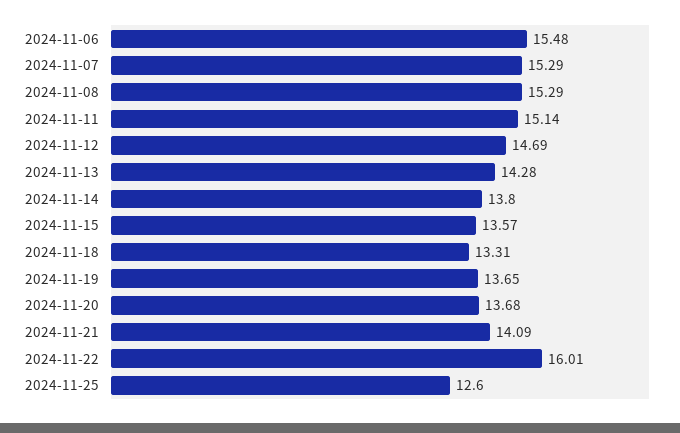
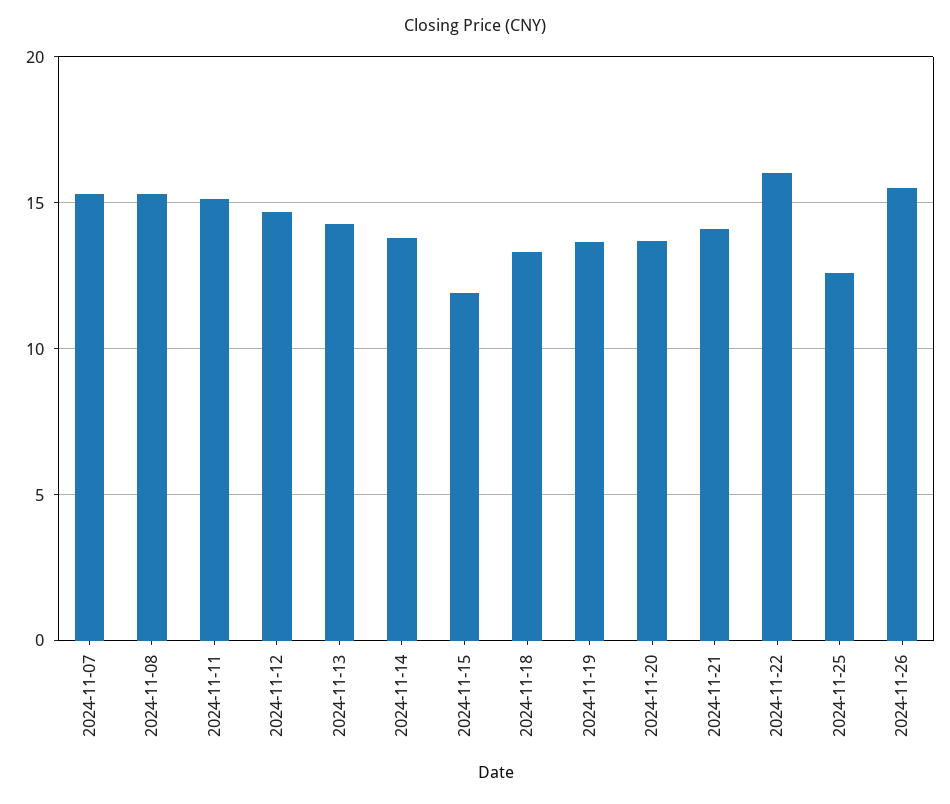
2024-11-06: 15.48 -> none
2024-11-15: 13.57 -> 12
2024-11-26: none -> 15.5

